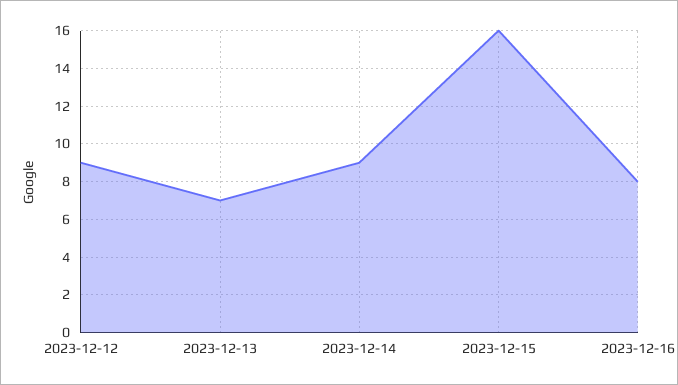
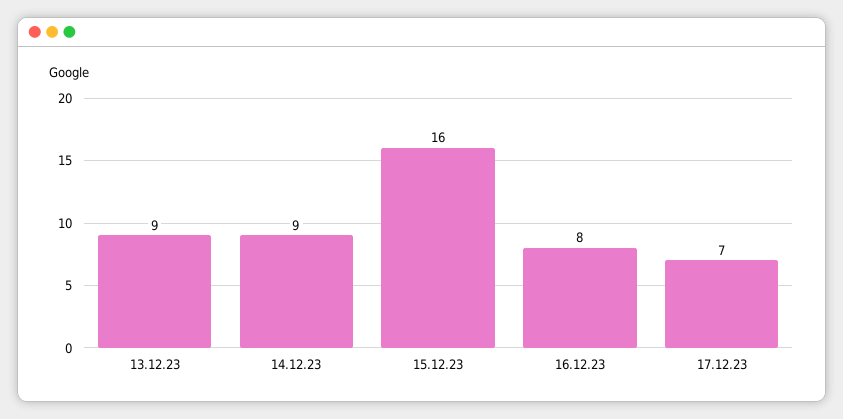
2023-12-12: 9 -> none
2023-12-13: 7 -> 9
17.12.23: none -> 7

